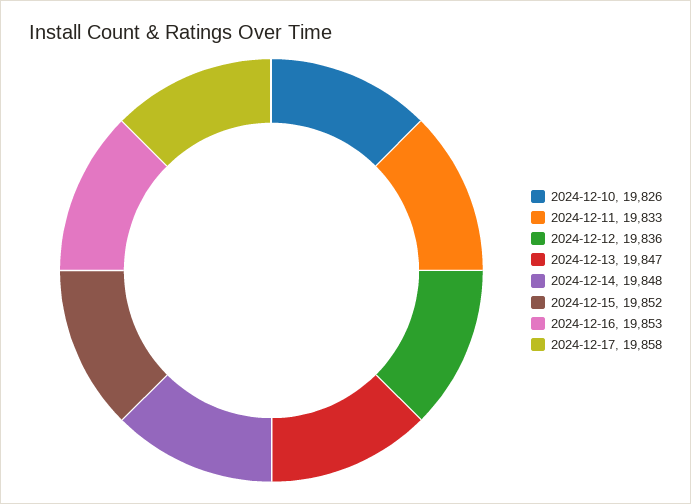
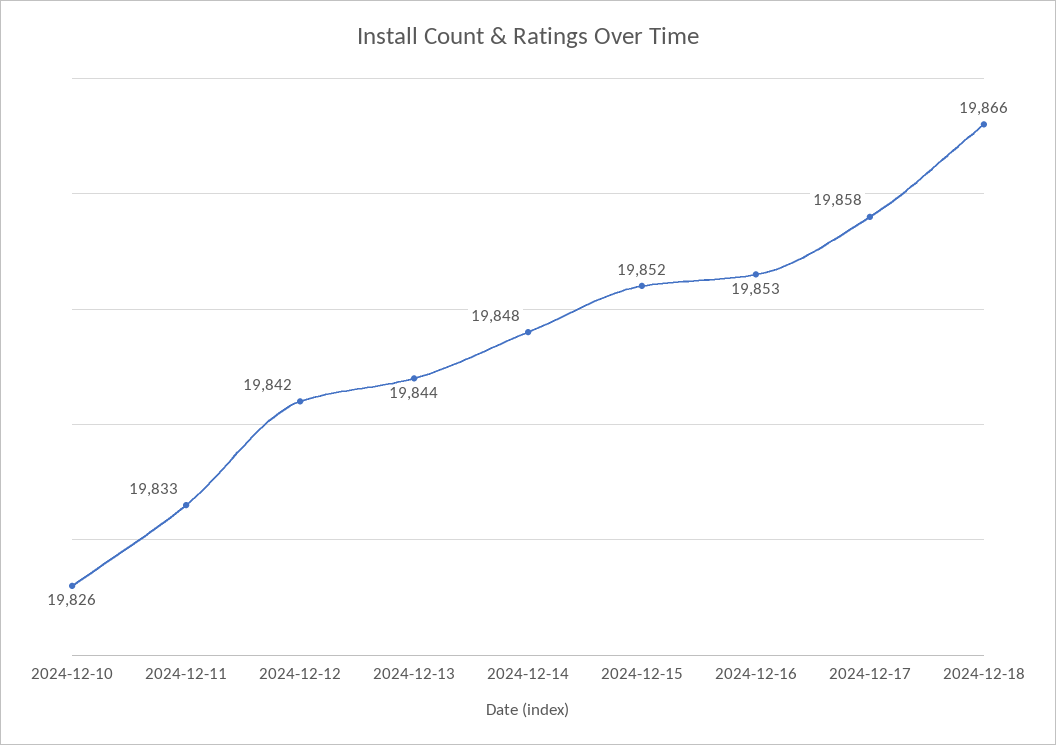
2024-12-12: 19836 -> 19842
2024-12-13: 19847 -> 19844
2024-12-18: none -> 19866

